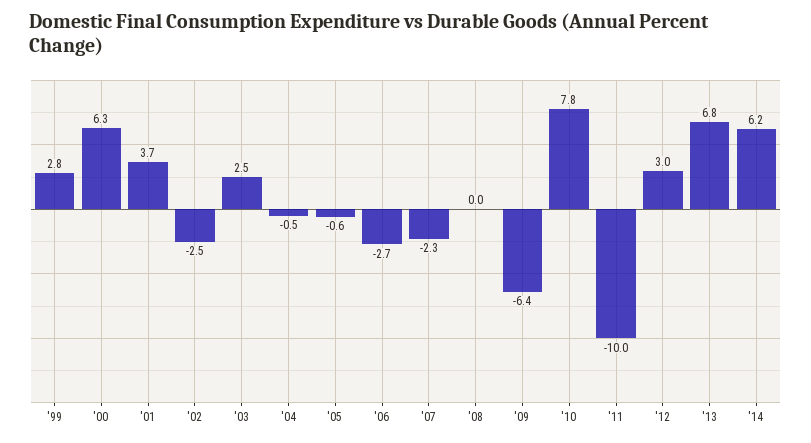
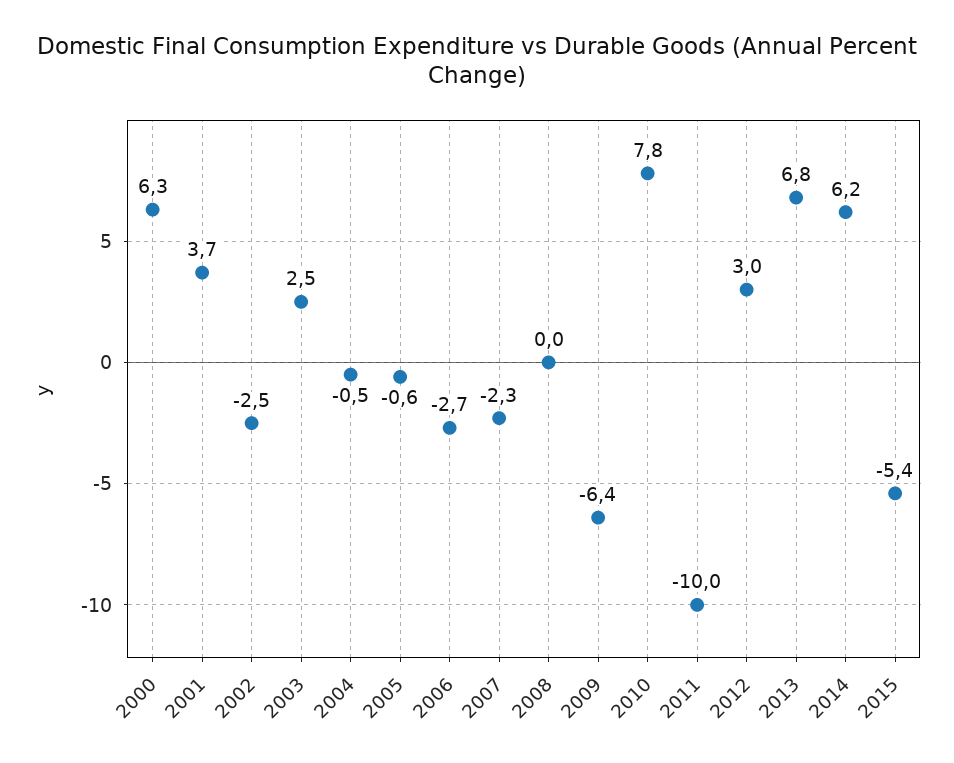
'99: 2.8 -> none
2015: none -> -5.4

